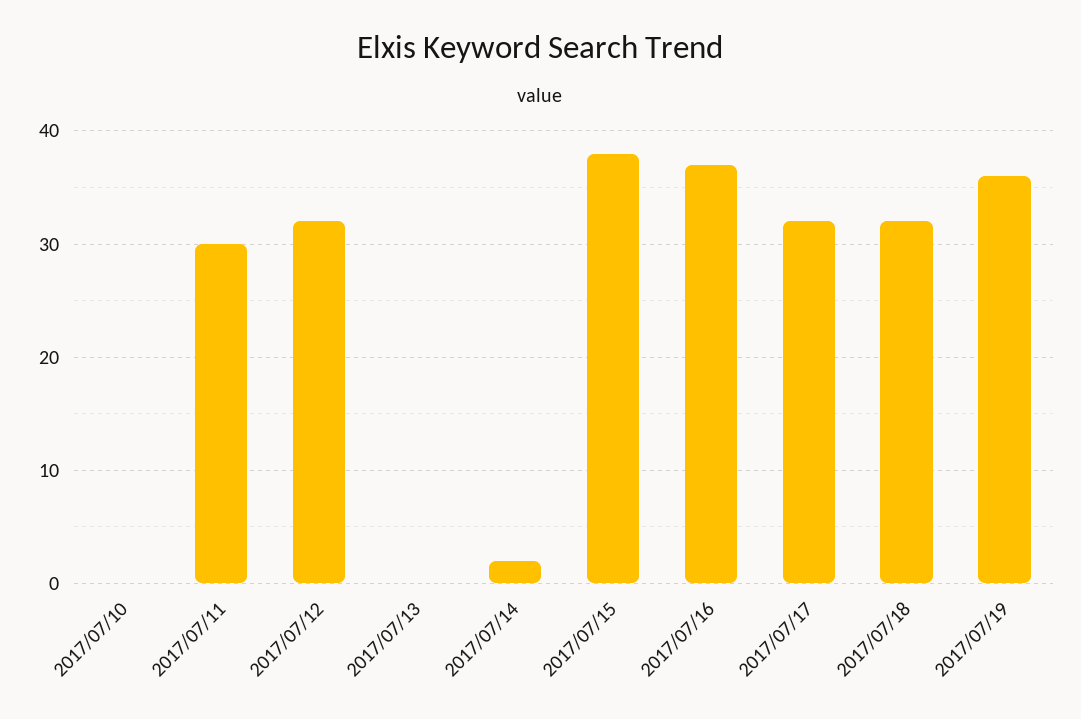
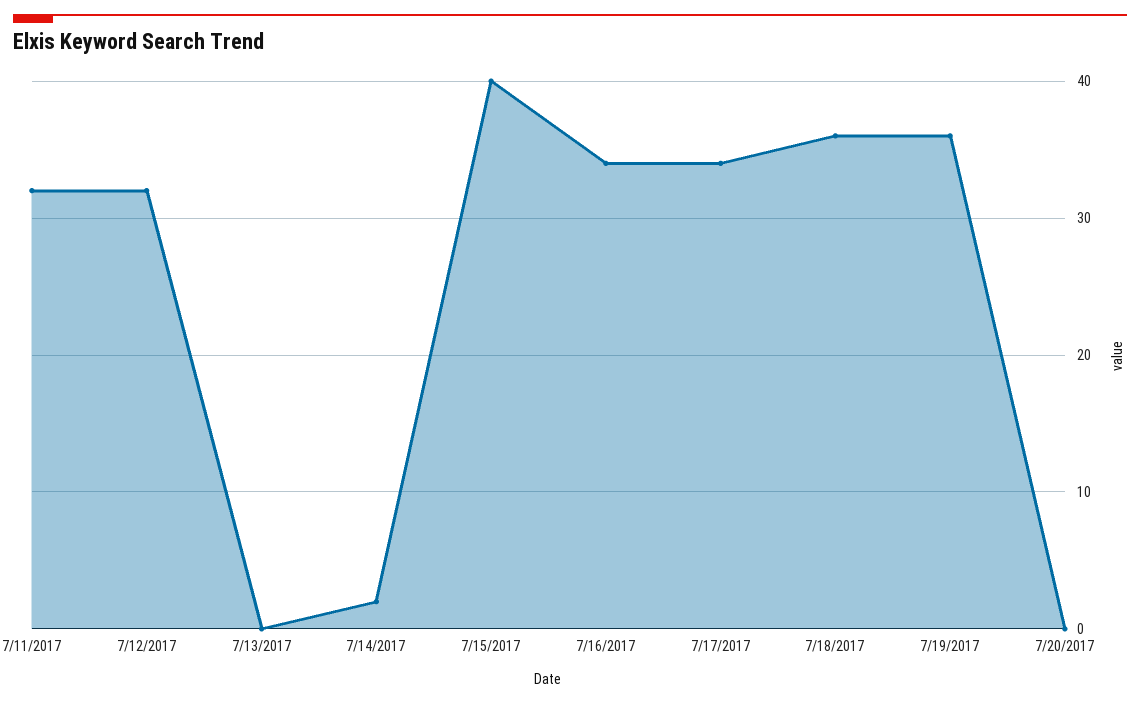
2017/07/10: 0 -> none
2017/07/11: 30 -> 32
2017/07/15: 38 -> 40
2017/07/16: 37 -> 34
2017/07/17: 32 -> 34
2017/07/18: 32 -> 36
7/20/2017: none -> 0

